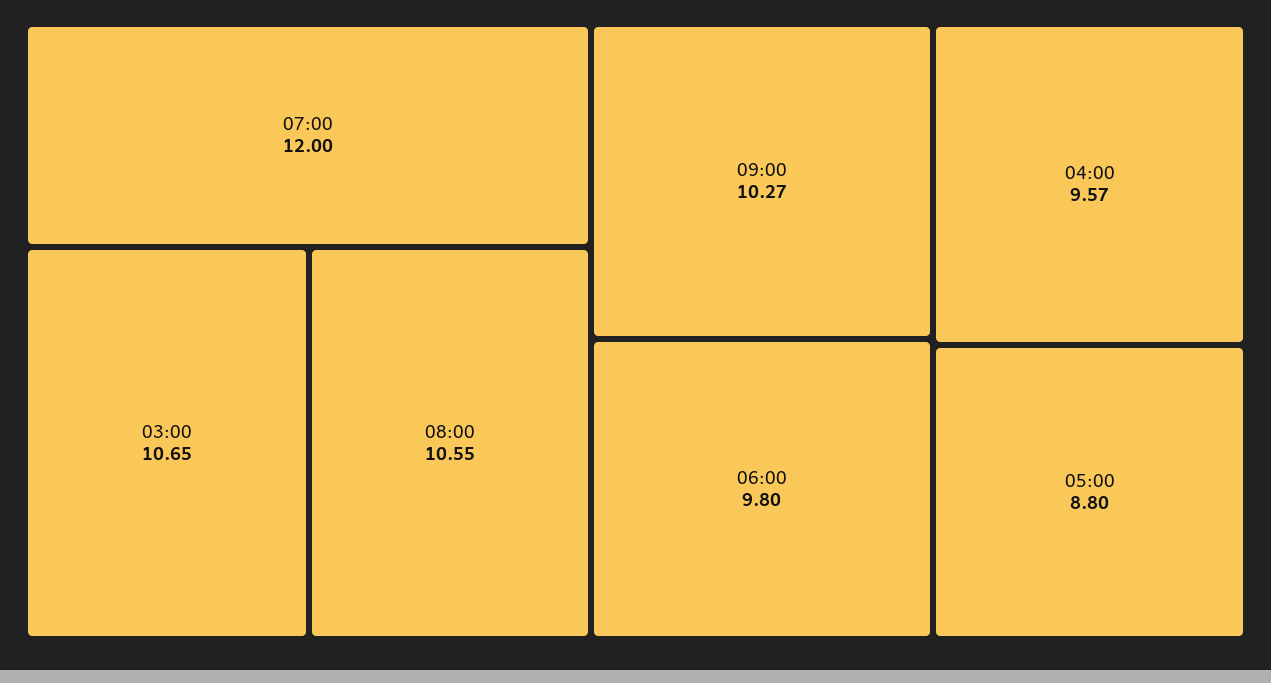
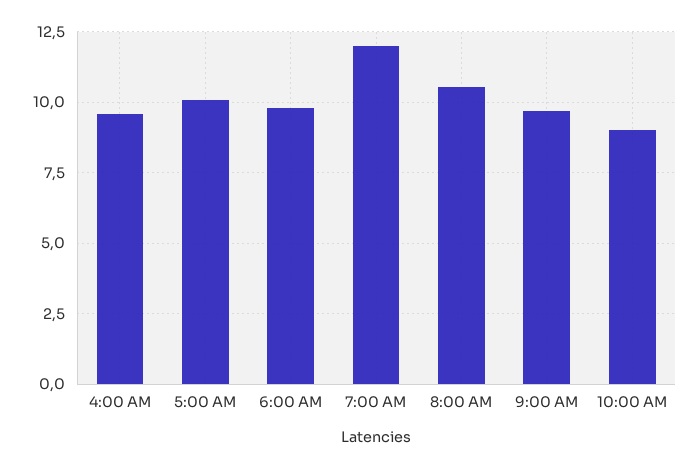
03:00: 10.65 -> none
09:00: 10.27 -> 9.75
05:00: 8.8 -> 10
10:00 AM: none -> 9

